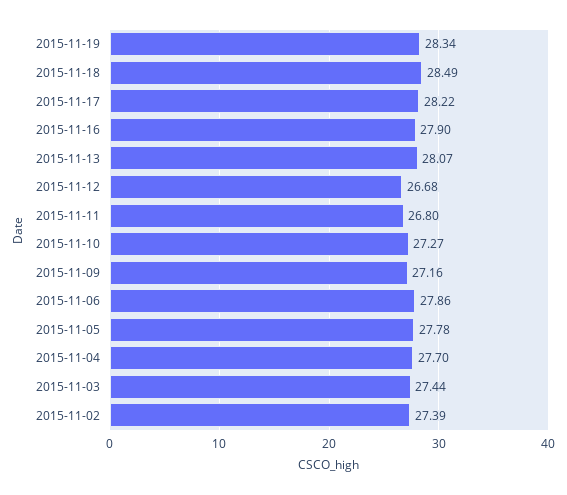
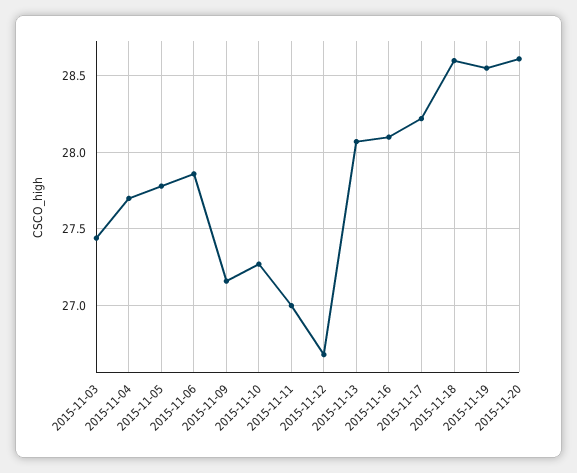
2015-11-19: 28.34 -> 28.55
2015-11-18: 28.49 -> 28.6
2015-11-16: 27.9 -> 28.1
2015-11-11: 26.8 -> 27
2015-11-02: 27.39 -> none
2015-11-20: none -> 28.6

